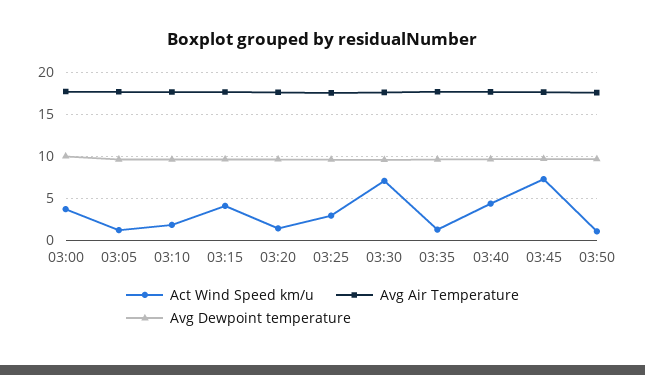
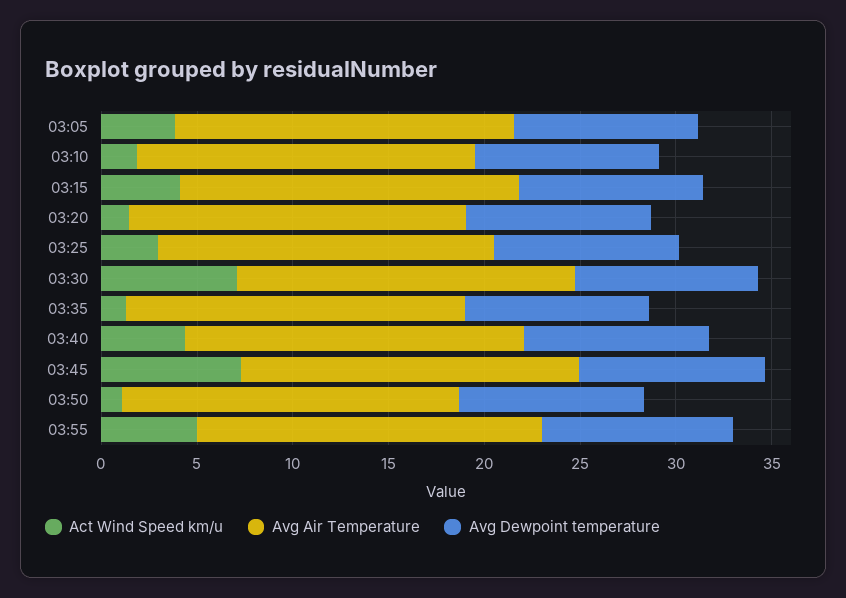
Act Wind Speed km/u, 03:00: 4 -> none
Avg Air Temperature, 03:00: 18 -> none
Avg Dewpoint temperature, 03:00: 10 -> none
Act Wind Speed km/u, 03:05: 1 -> 4
Act Wind Speed km/u, 03:55: none -> 5
Avg Air Temperature, 03:55: none -> 18
Avg Dewpoint temperature, 03:55: none -> 10

